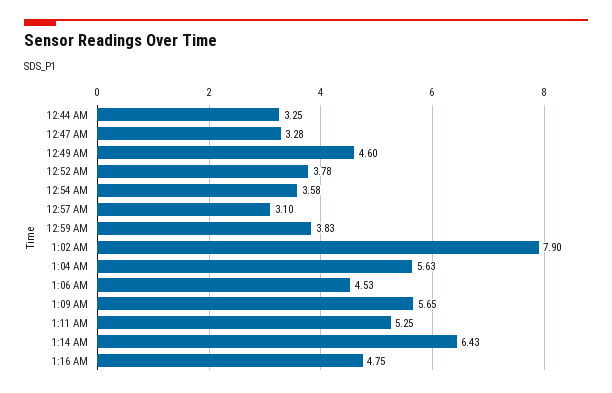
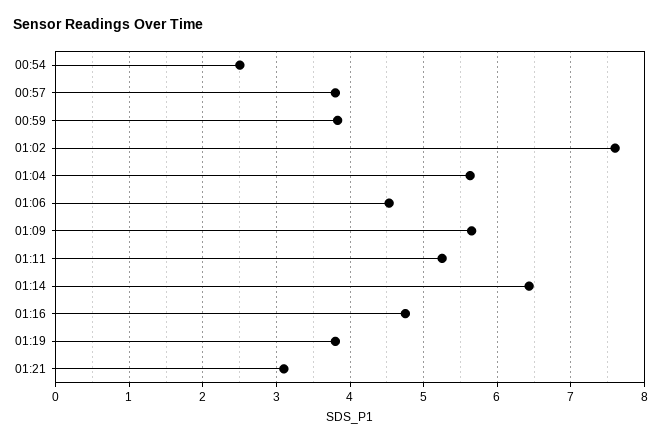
12:44 AM: 3.25 -> none
12:47 AM: 3.28 -> none
12:49 AM: 4.6 -> none
12:52 AM: 3.78 -> none
12:54 AM: 3.58 -> 2.5
12:57 AM: 3.1 -> 3.8
1:02 AM: 7.9 -> 7.6
01:19: none -> 3.8
01:21: none -> 3.1

